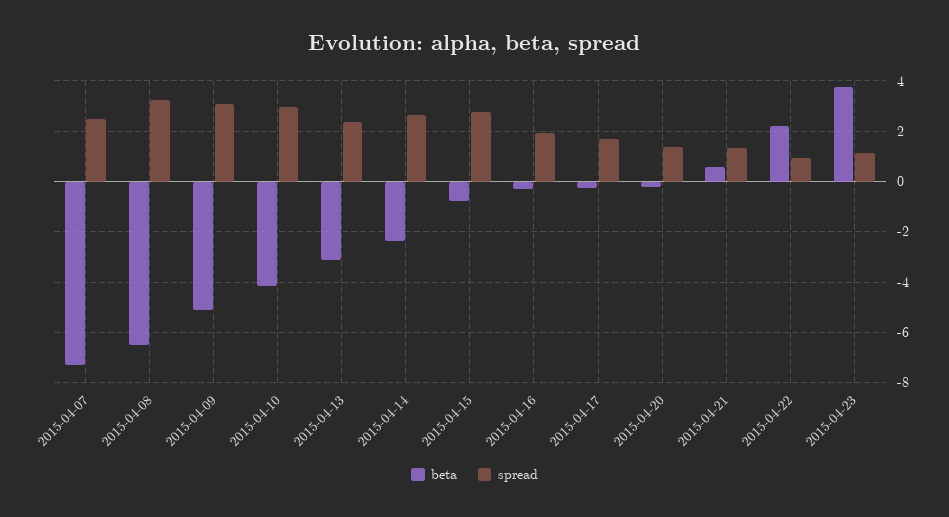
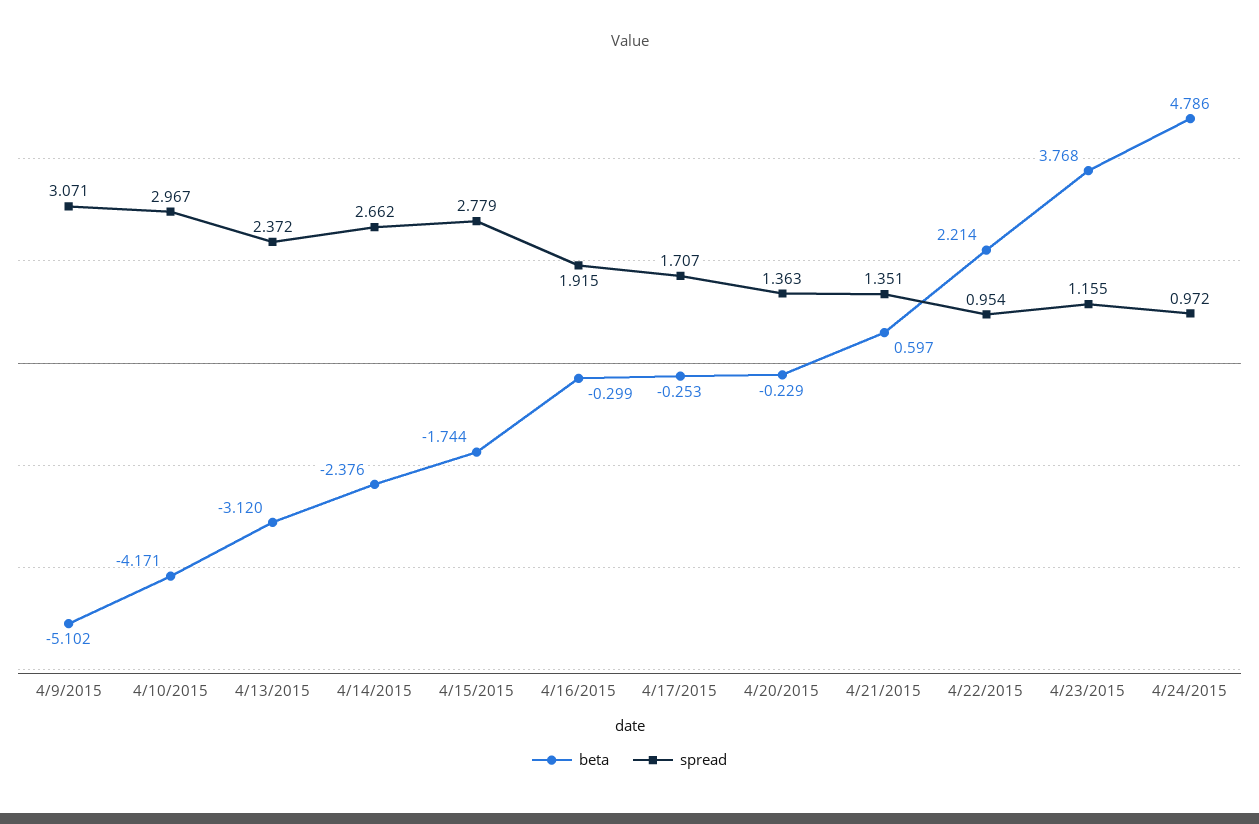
beta, 2015-04-07: -7.25 -> none
spread, 2015-04-07: 2.5 -> none
beta, 2015-04-08: -6.5 -> none
spread, 2015-04-08: 3.25 -> none
beta, 2015-04-15: -0.75 -> -1.744
beta, 4/24/2015: none -> 4.786
spread, 4/24/2015: none -> 0.972

